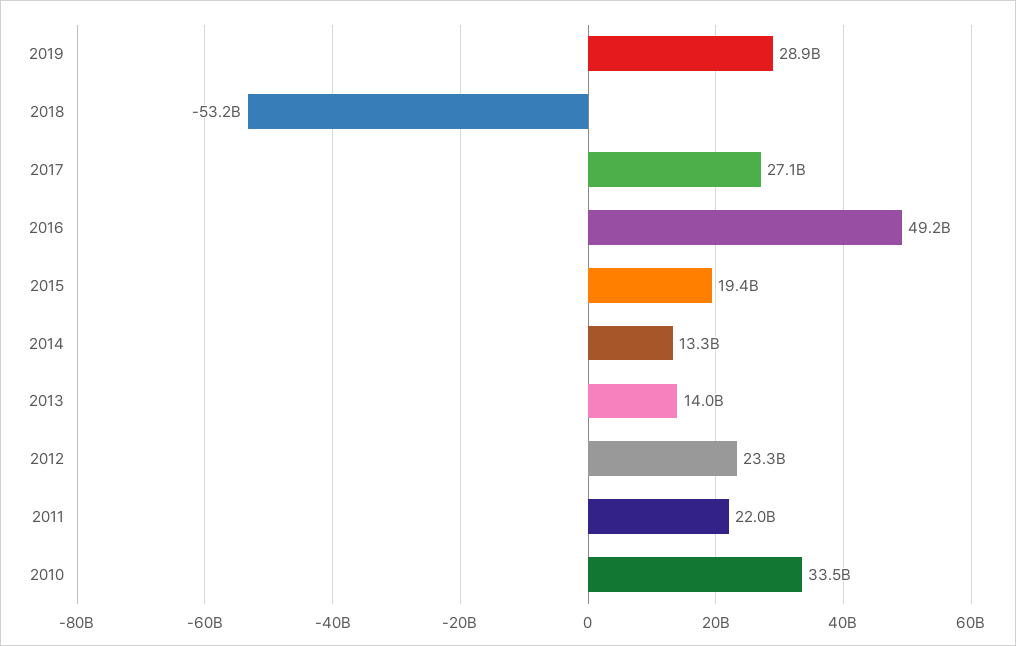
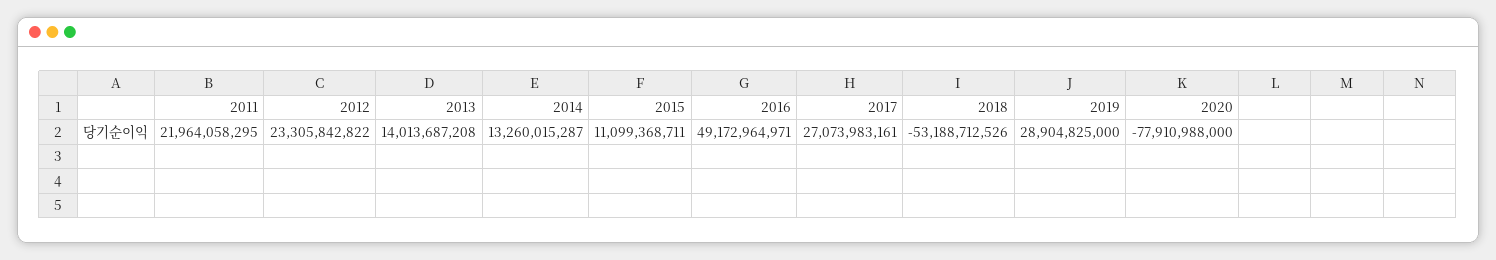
2015: 19400000000 -> 11099368711
2010: 33500000000 -> none
2020: none -> -77910988000

